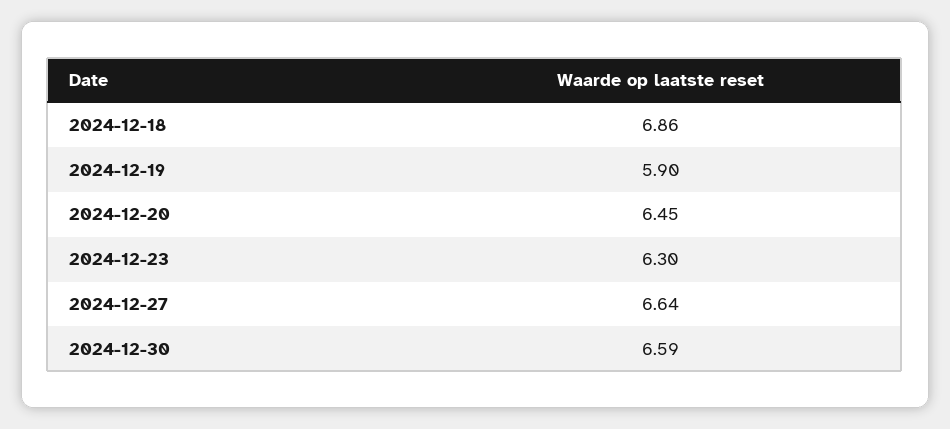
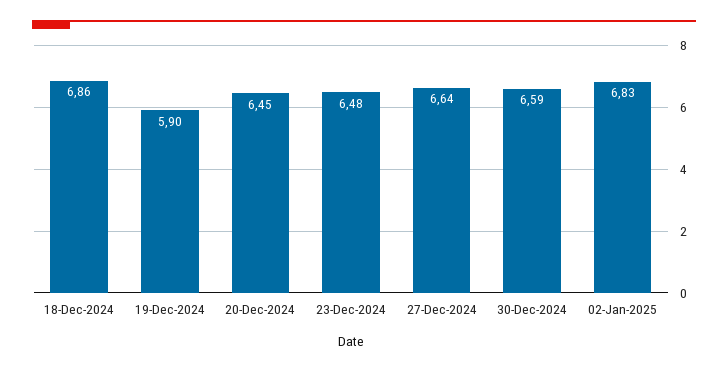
2024-12-23: 6.3 -> 6.48
02-Jan-2025: none -> 6.83

